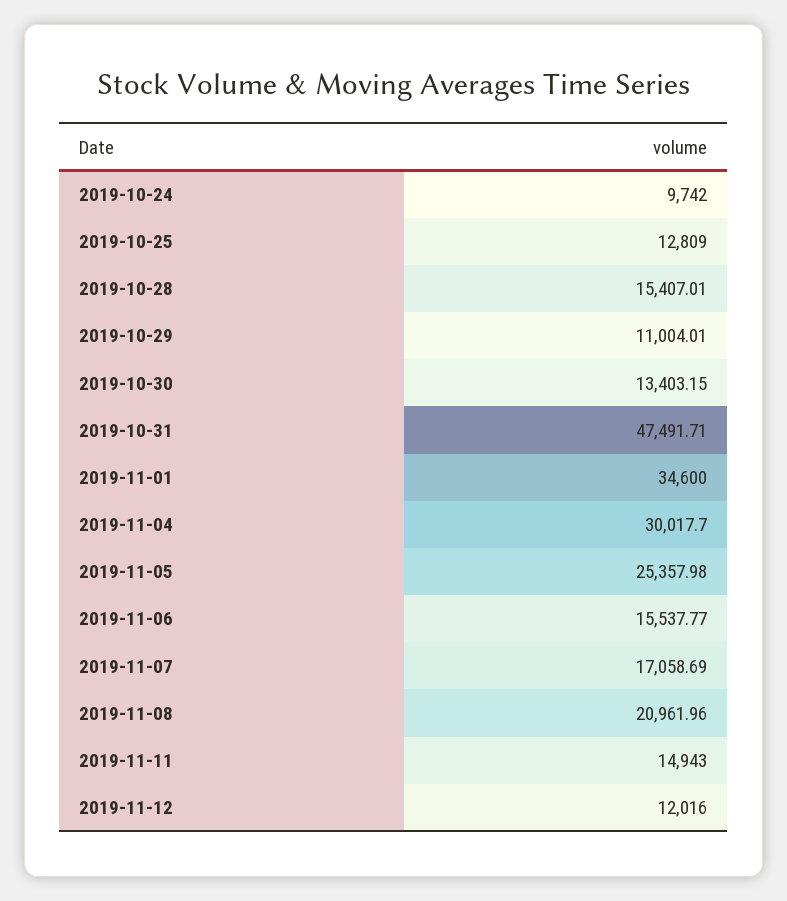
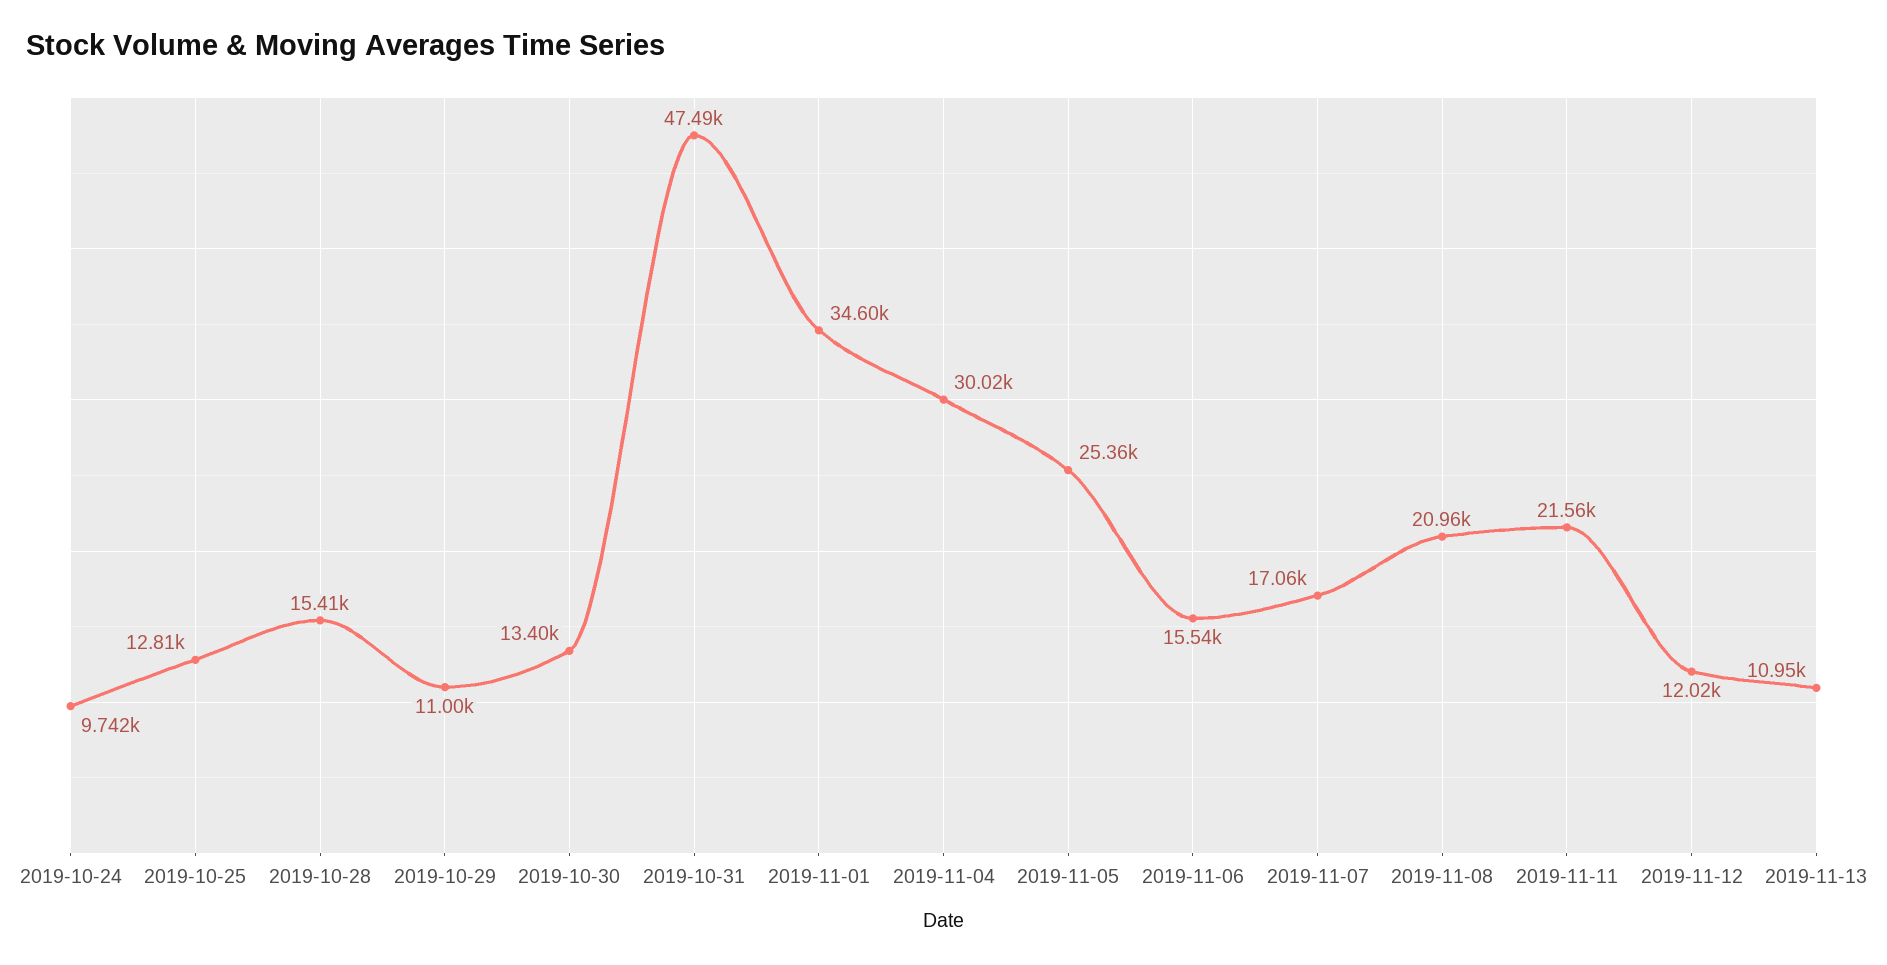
2019-11-11: 14943 -> 21560
2019-11-13: none -> 10950

